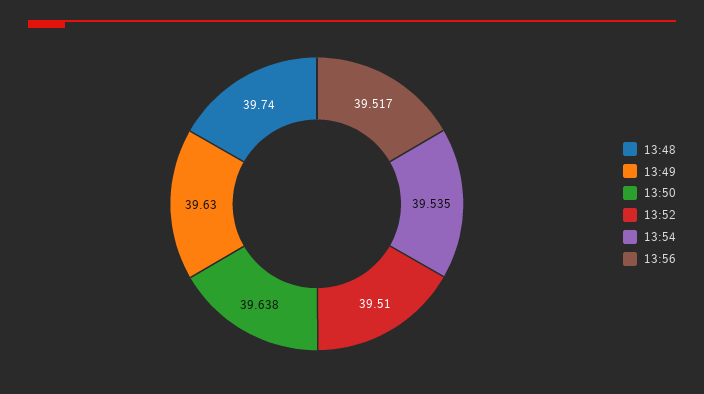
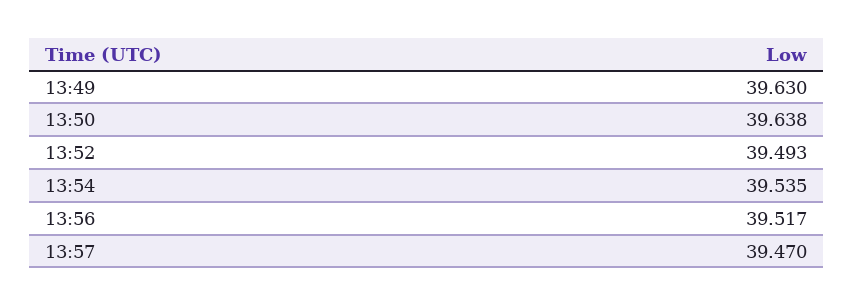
13:48: 39.74 -> none
13:52: 39.51 -> 39.493
13:57: none -> 39.47

